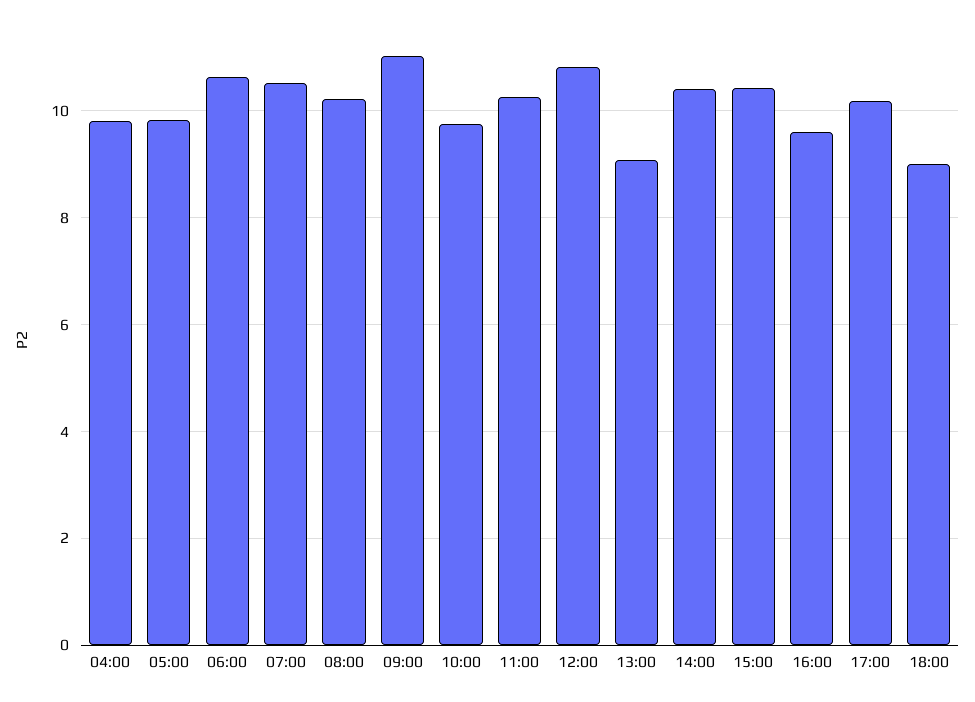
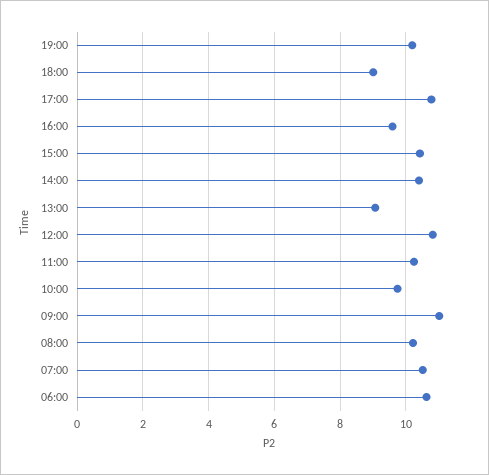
04:00: 9.8 -> none
05:00: 9.8 -> none
17:00: 10.2 -> 10.8
19:00: none -> 10.2

